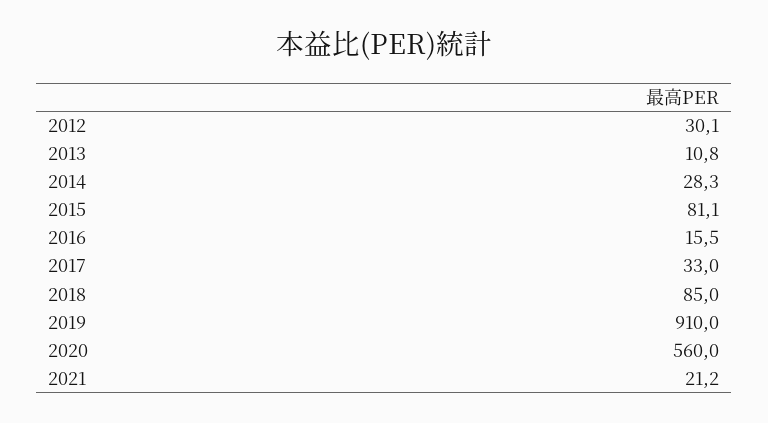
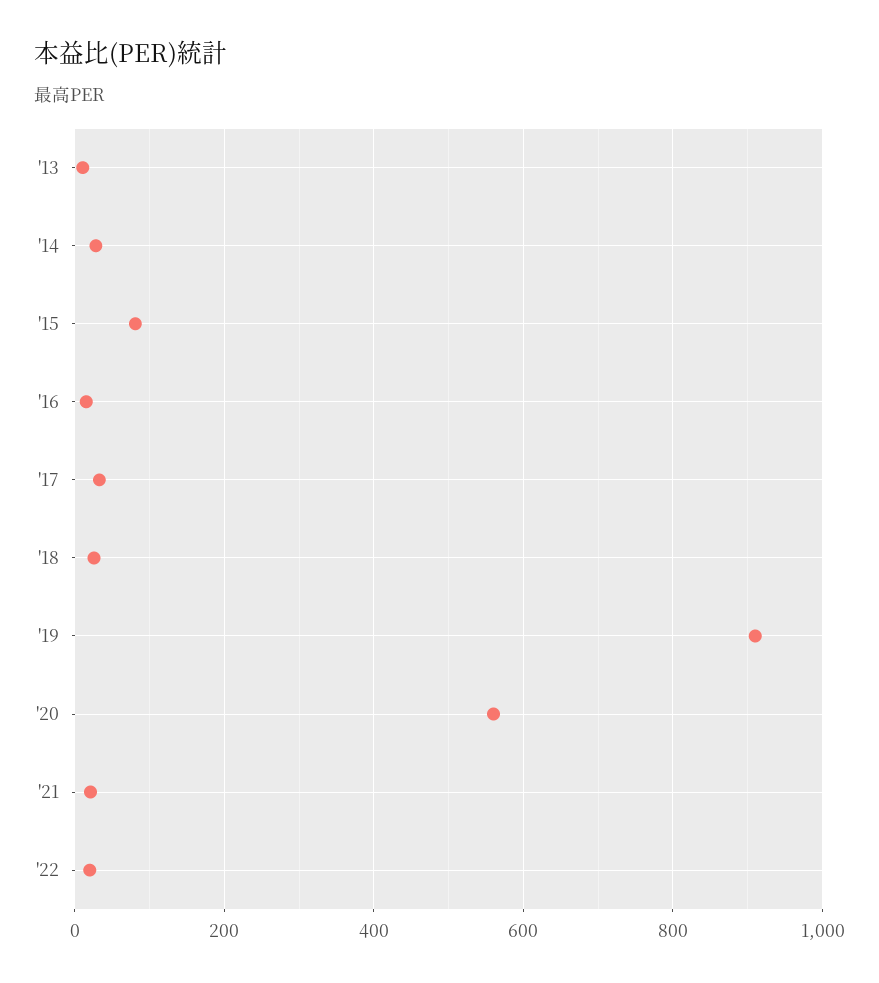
2012: 30.1 -> none
2018: 85 -> 20
'22: none -> 20

